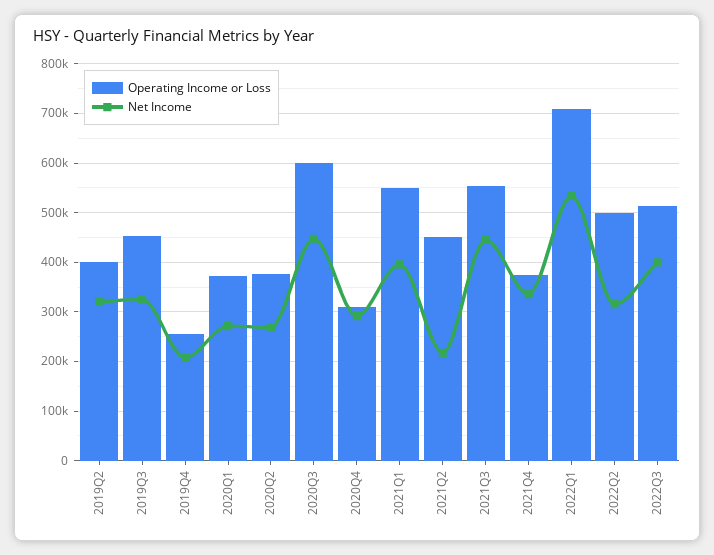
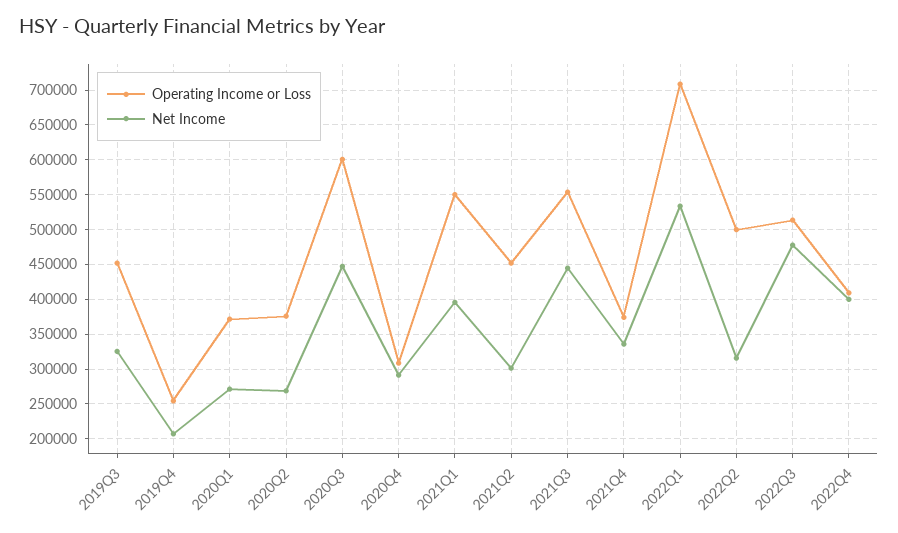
Operating Income or Loss, 2019Q2: 400000 -> none
Net Income, 2019Q2: 320000 -> none
Net Income, 2021Q2: 220000 -> 300000
Net Income, 2022Q3: 400000 -> 480000
Operating Income or Loss, 2022Q4: none -> 410000
Net Income, 2022Q4: none -> 400000

